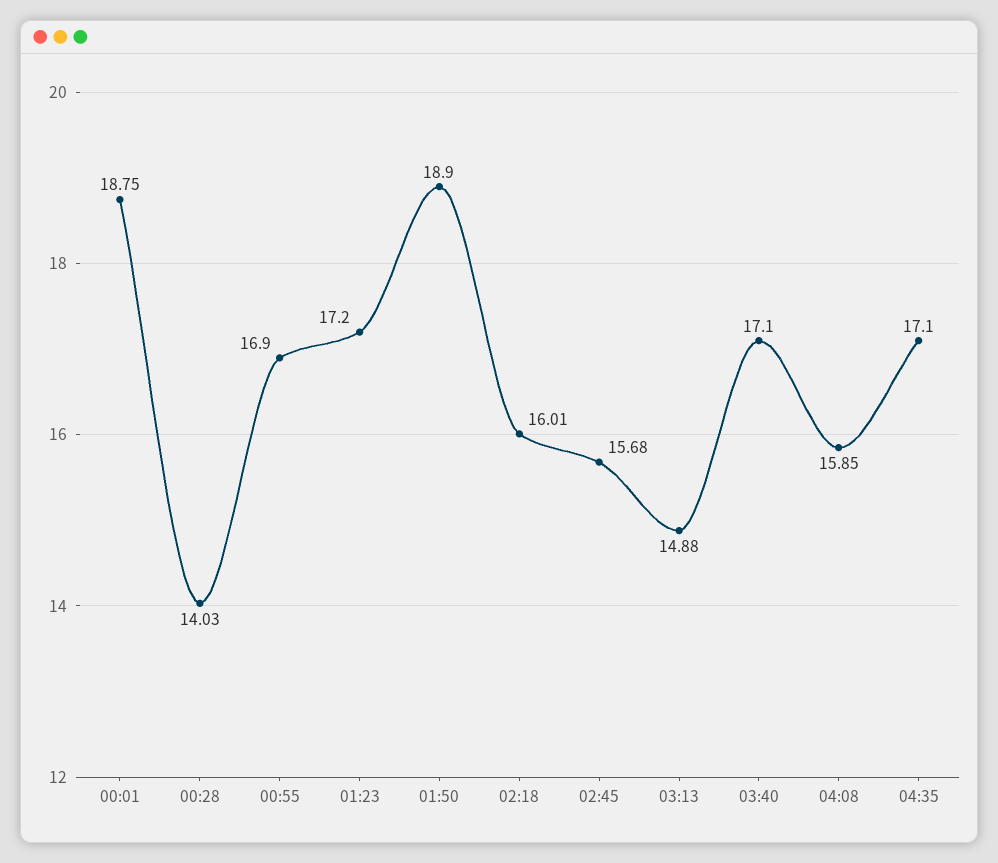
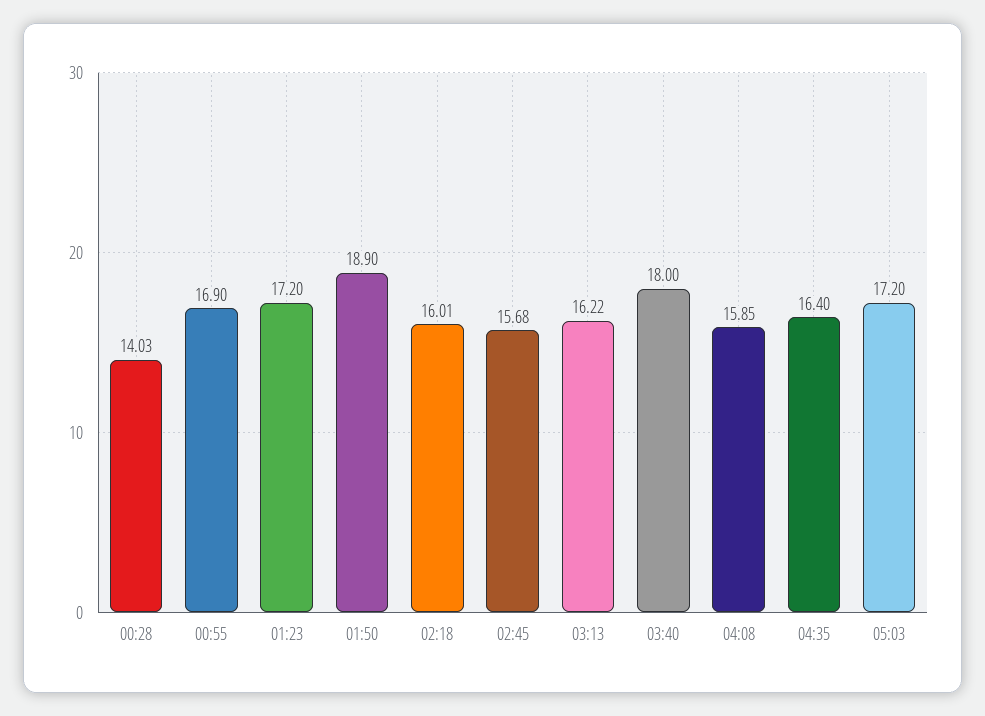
00:01: 18.75 -> none
03:13: 14.88 -> 16.22
03:40: 17.1 -> 18
04:35: 17.1 -> 16.4
05:03: none -> 17.2

